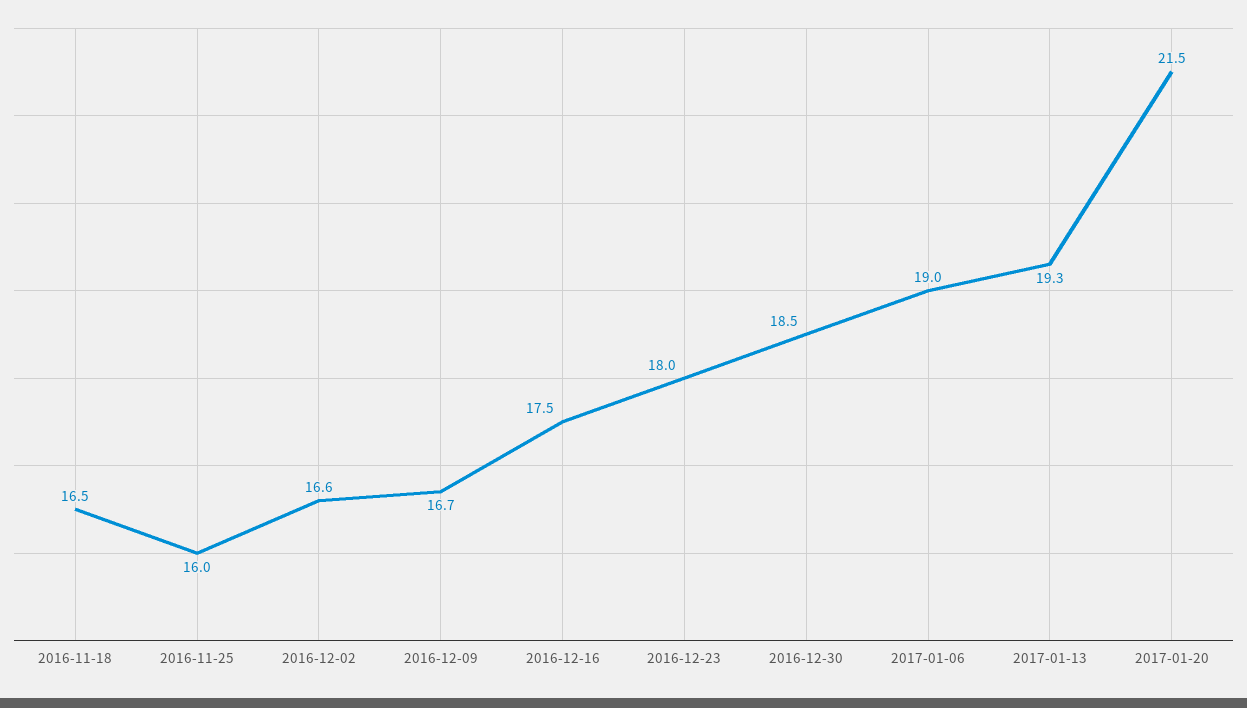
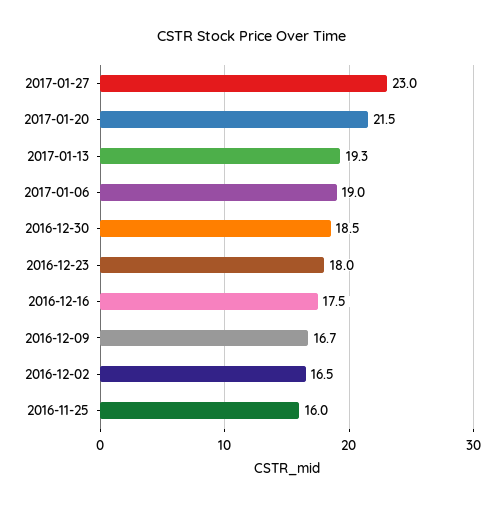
2016-11-18: 16.5 -> none
2016-12-02: 16.6 -> 16.5
2017-01-27: none -> 23

